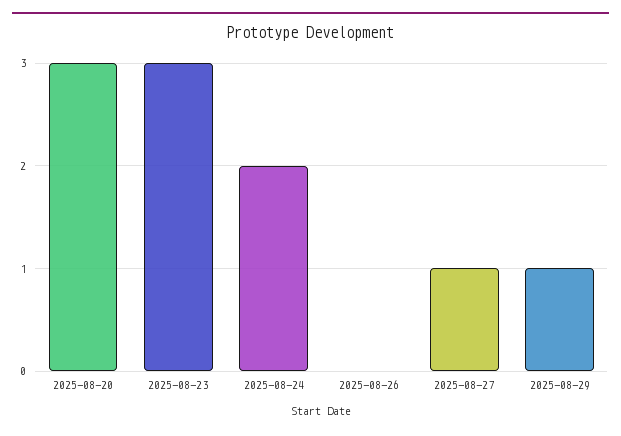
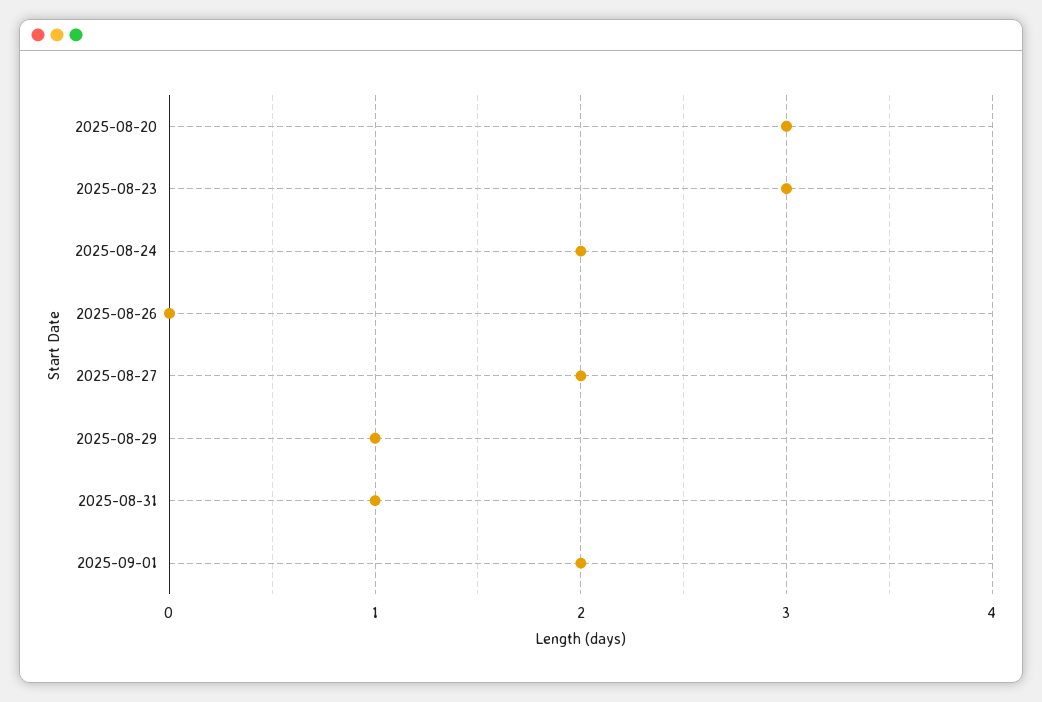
2025-08-27: 1 -> 2
2025-08-31: none -> 1
2025-09-01: none -> 2

